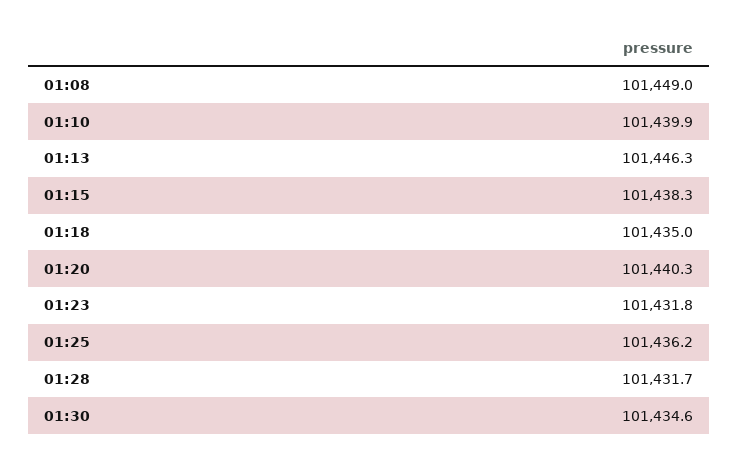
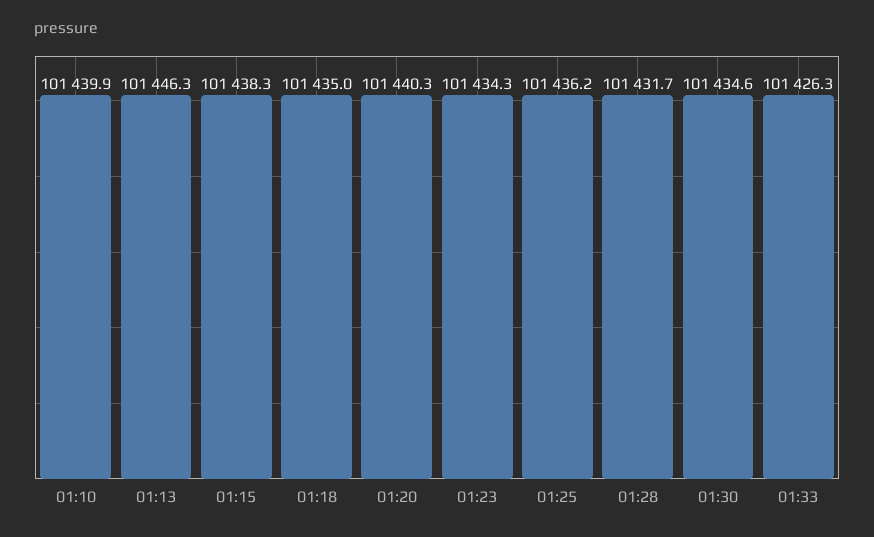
01:08: 101449 -> none
01:23: 101431.8 -> 101434.3
01:33: none -> 101426.3

